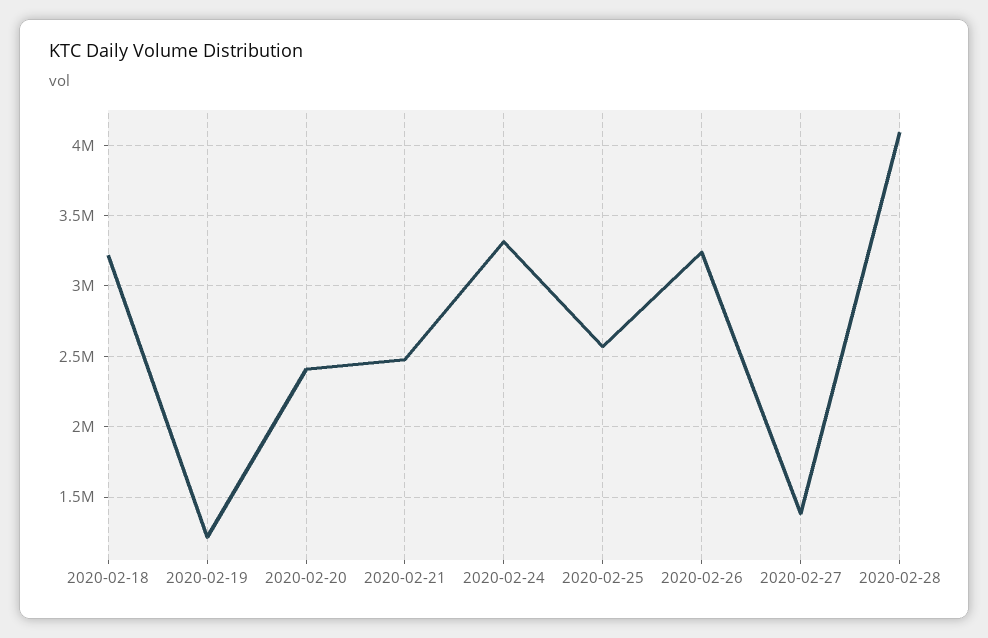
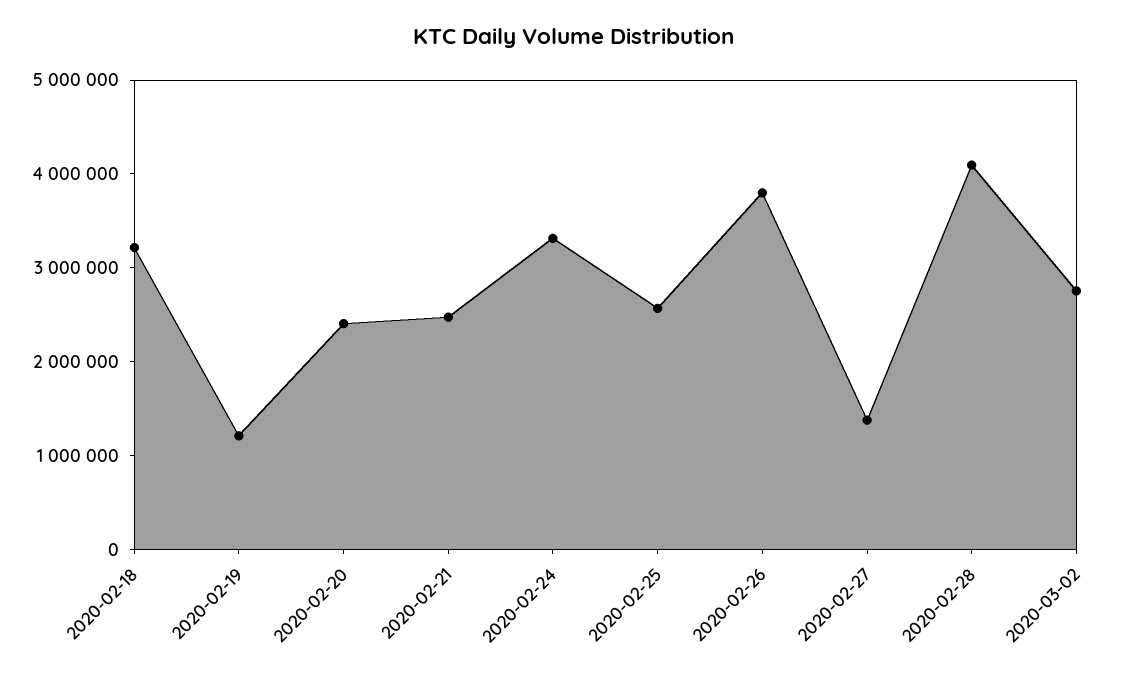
2020-02-26: 3250000 -> 3800000
2020-03-02: none -> 2800000

